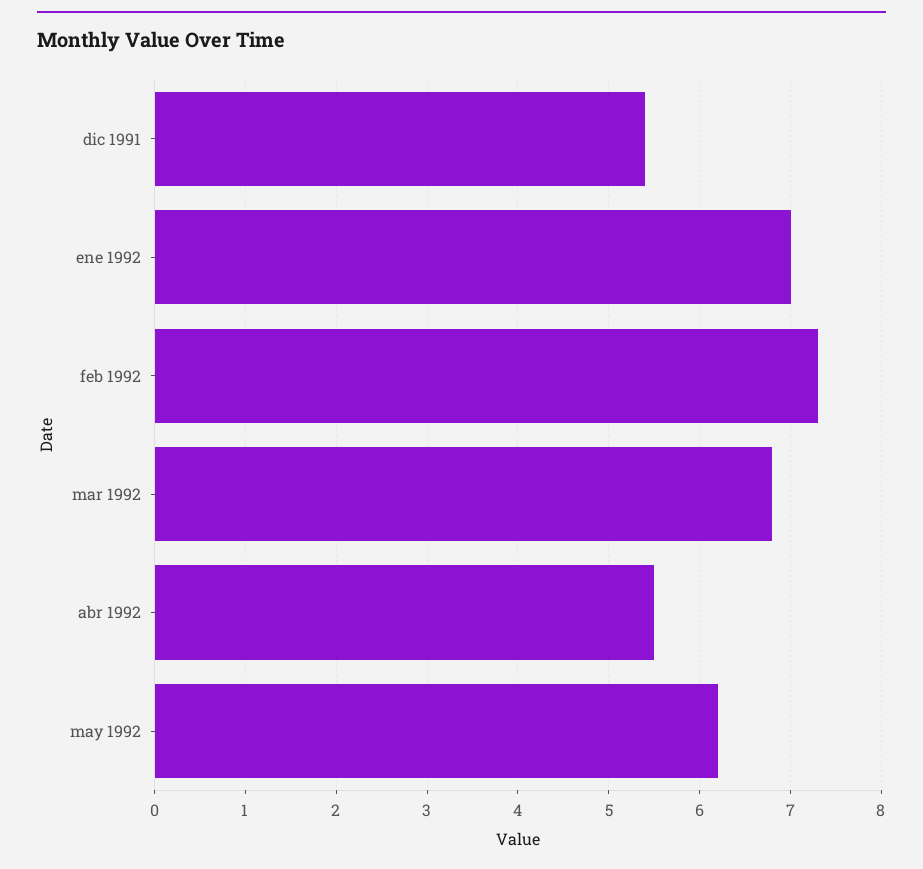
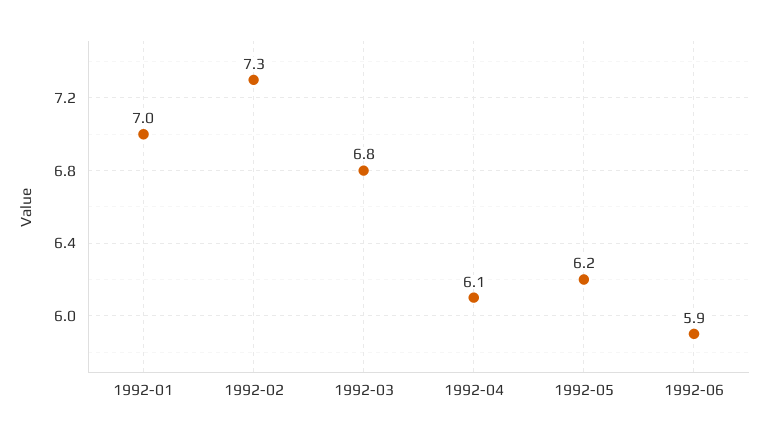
dic 1991: 5.4 -> none
abr 1992: 5.5 -> 6.1
1992-06: none -> 5.9

